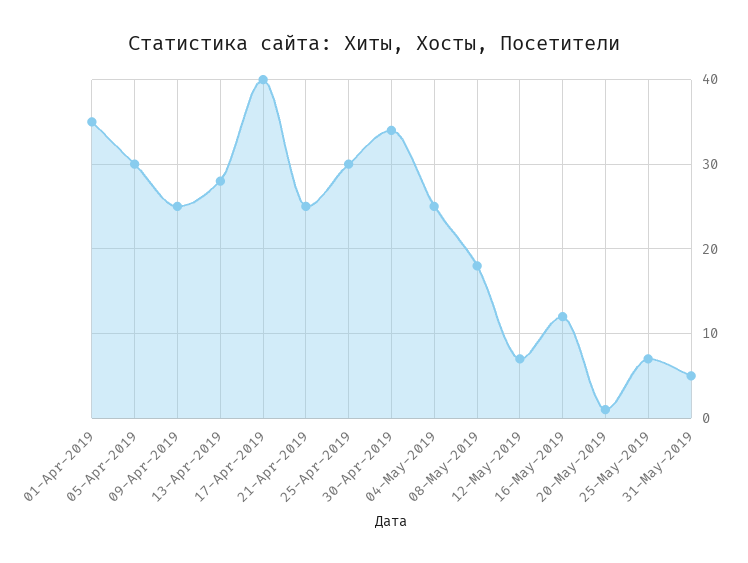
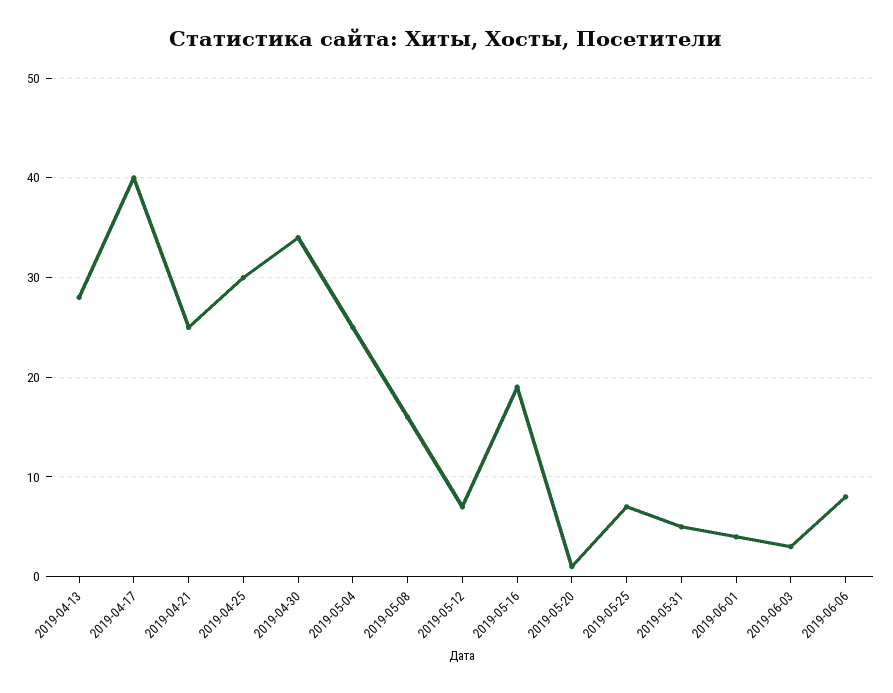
01-Apr-2019: 35 -> none
05-Apr-2019: 30 -> none
09-Apr-2019: 25 -> none
08-May-2019: 18 -> 16
16-May-2019: 12 -> 19
2019-06-01: none -> 4
2019-06-03: none -> 3
2019-06-06: none -> 8

